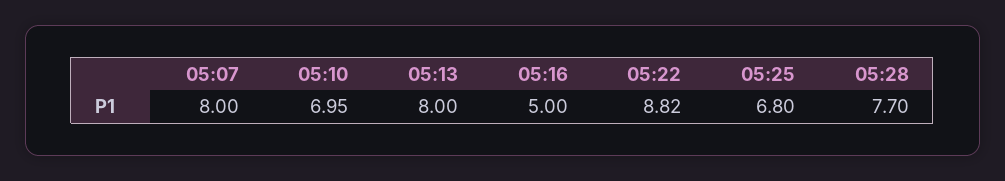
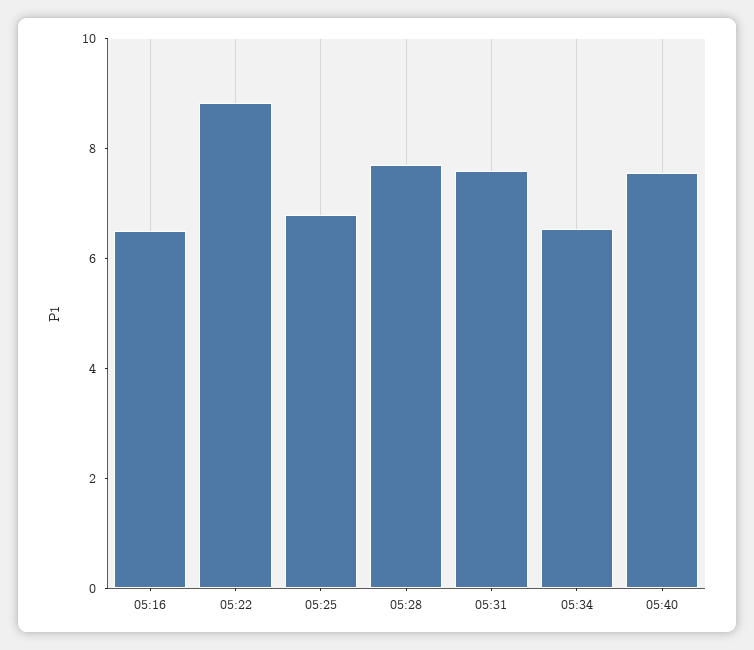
05:07: 8 -> none
05:10: 6.95 -> none
05:13: 8 -> none
05:16: 5 -> 6.5
05:31: none -> 7.5
05:34: none -> 6.5
05:40: none -> 7.5

